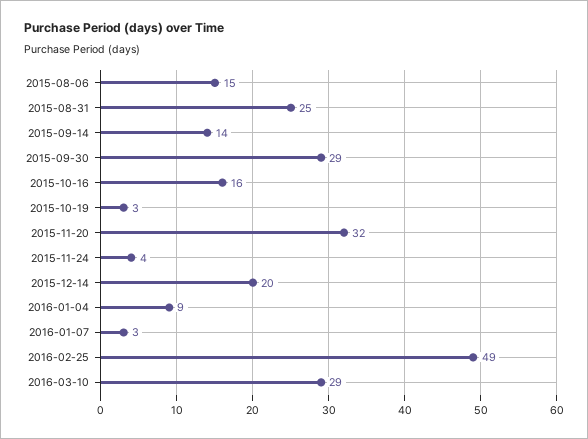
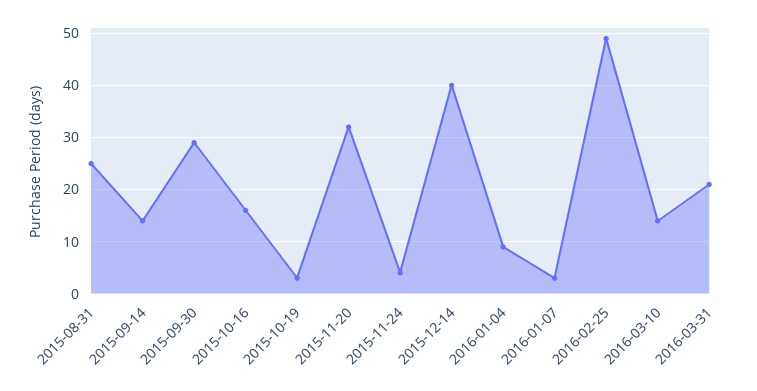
2015-08-06: 15 -> none
2015-12-14: 20 -> 40
2016-03-10: 29 -> 15
2016-03-31: none -> 20

